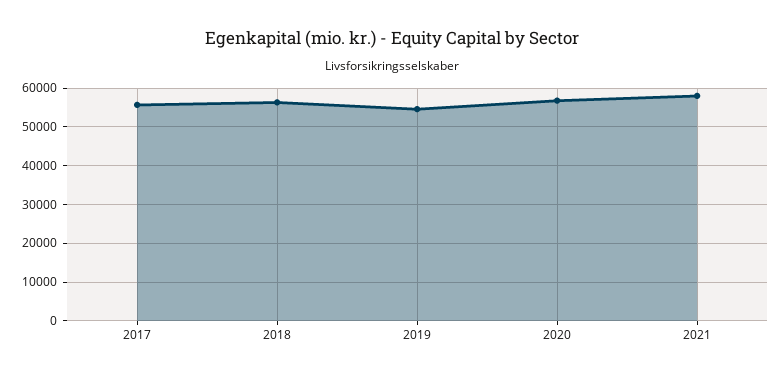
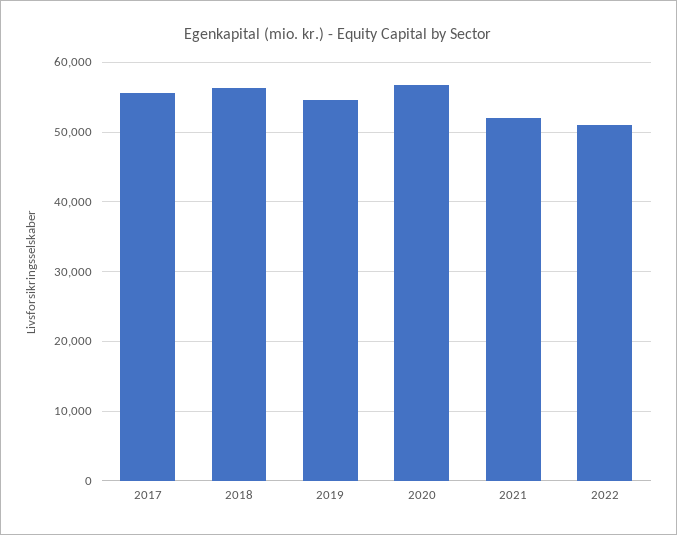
2021: 58000 -> 52000
2022: none -> 51000

